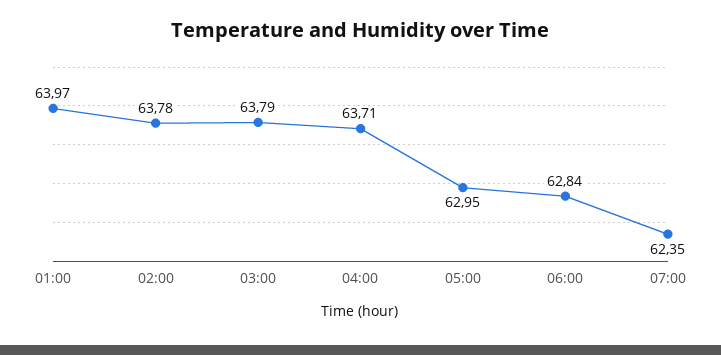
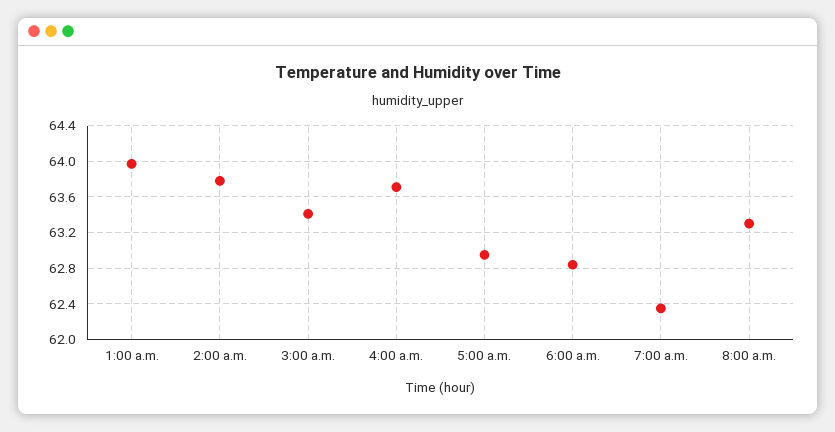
03:00: 63.79 -> 63.4
8:00 a.m.: none -> 63.3

